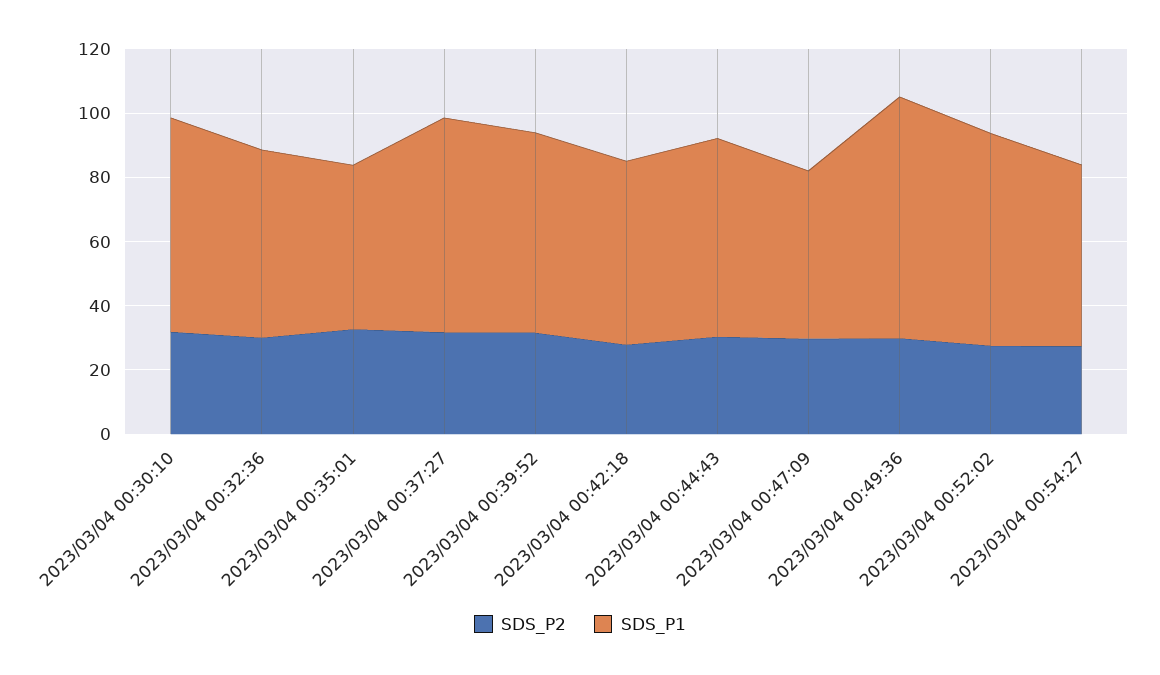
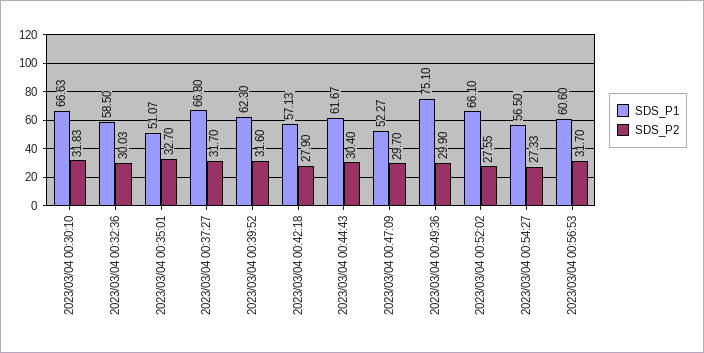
SDS_P1, 2023/03/04 00:56:53: none -> 60.6
SDS_P2, 2023/03/04 00:56:53: none -> 31.7

